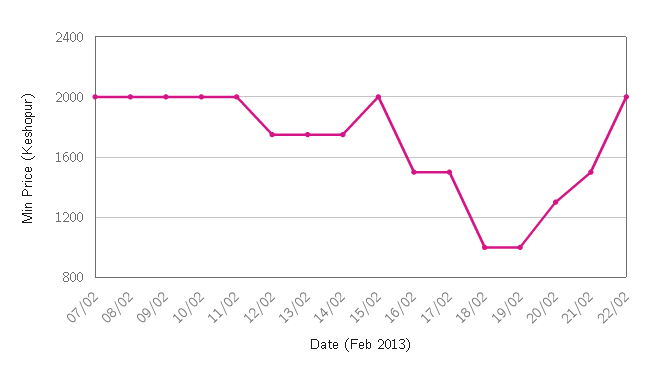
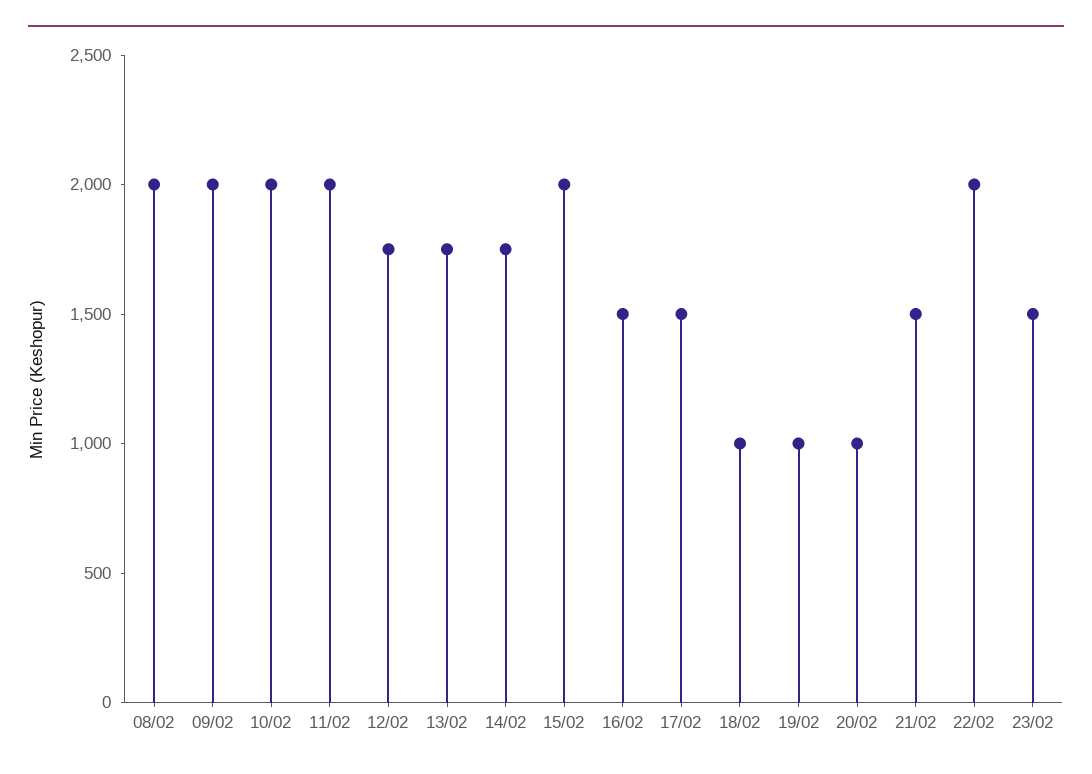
07/02: 2000 -> none
20/02: 1300 -> 1000
23/02: none -> 1500

